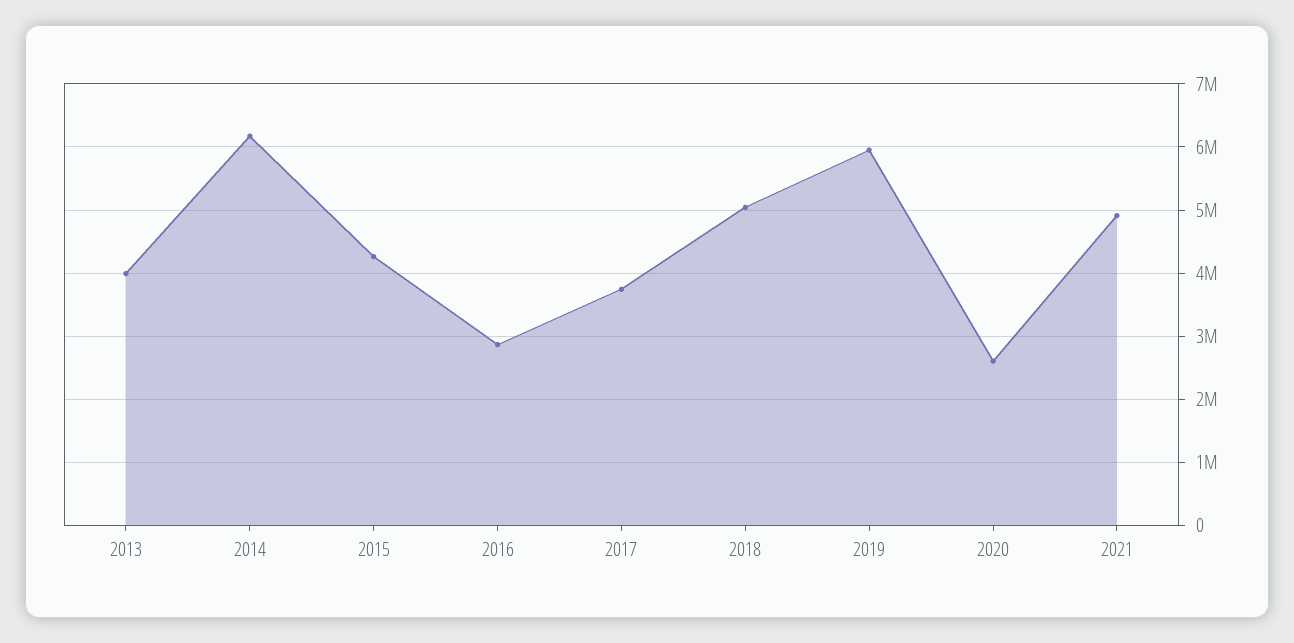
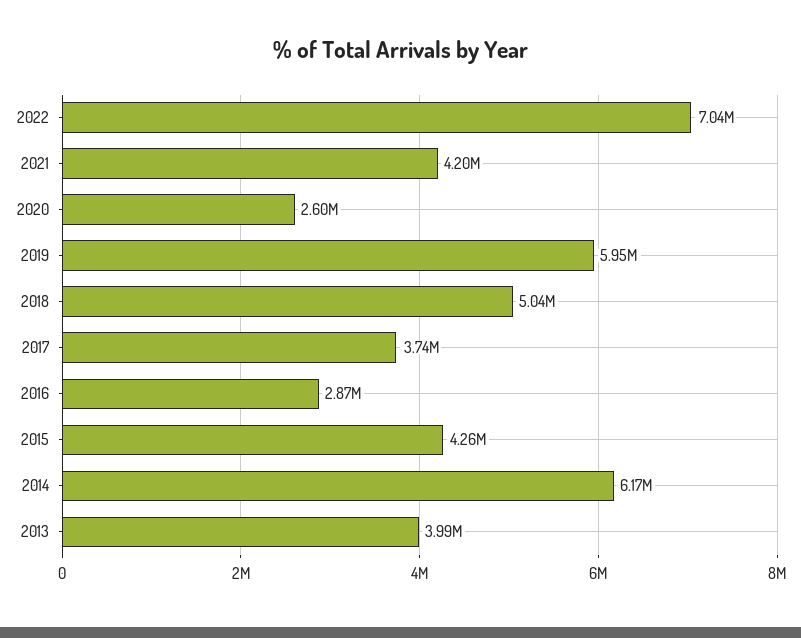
2021: 4900000 -> 4200000
2022: none -> 7040000

